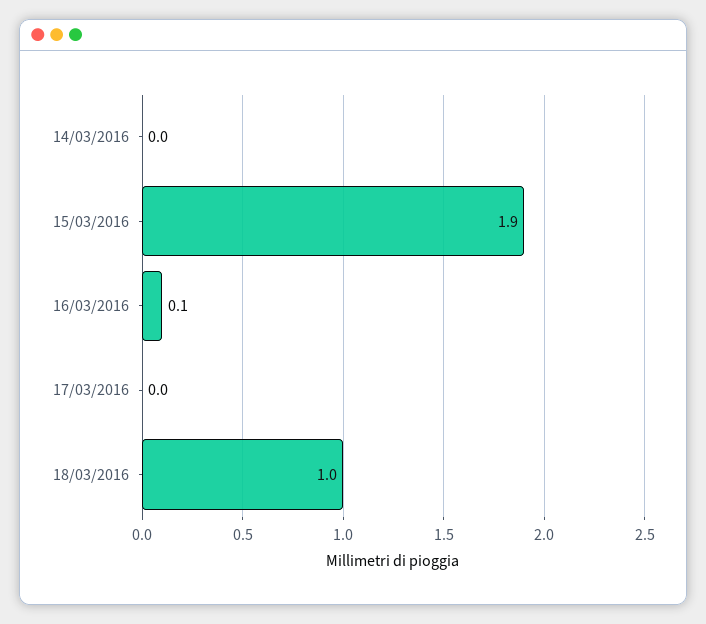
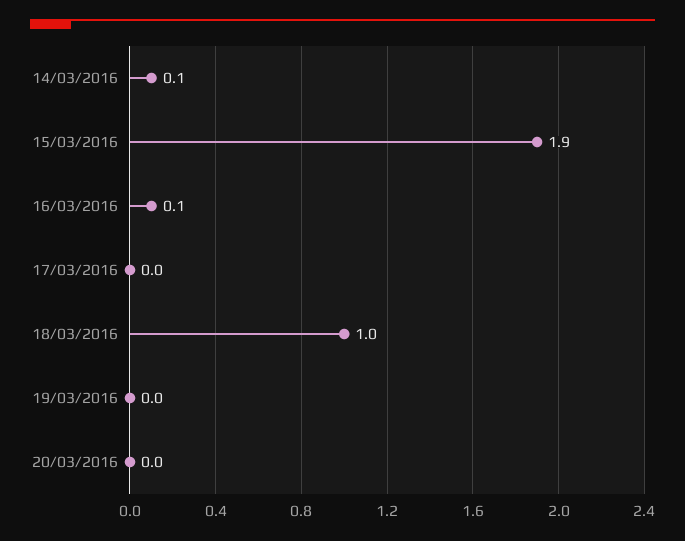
14/03/2016: 0 -> 0.1
19/03/2016: none -> 0
20/03/2016: none -> 0

